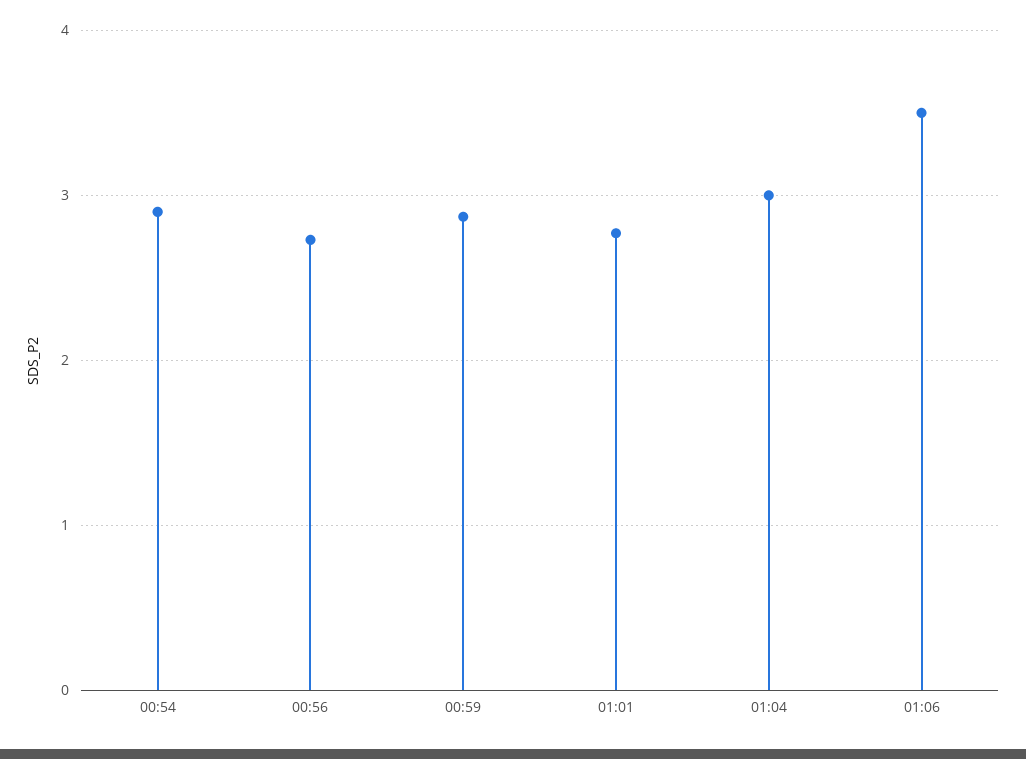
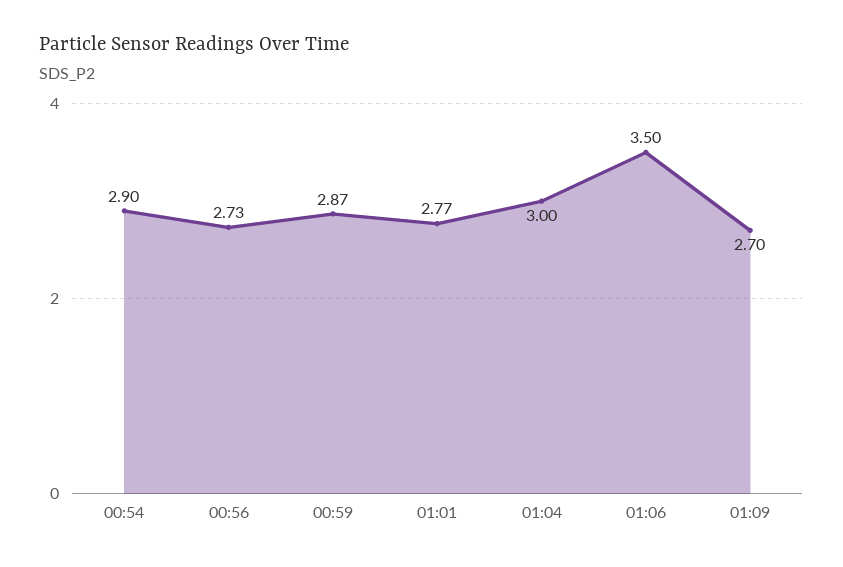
01:09: none -> 2.7

